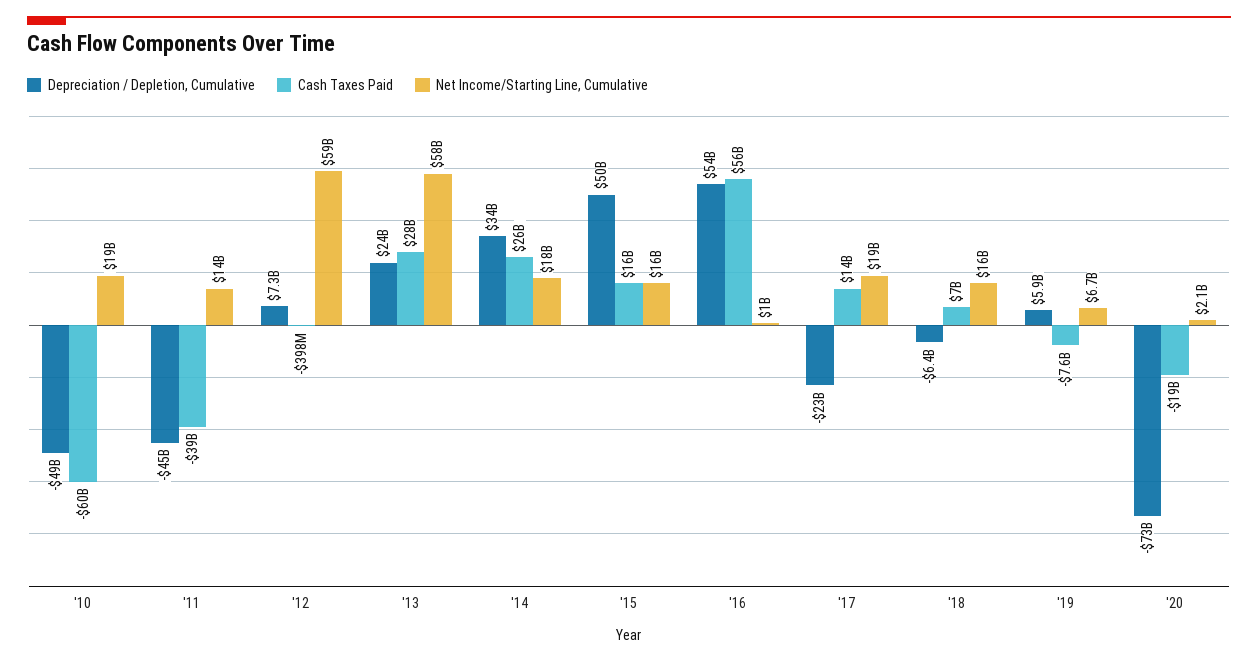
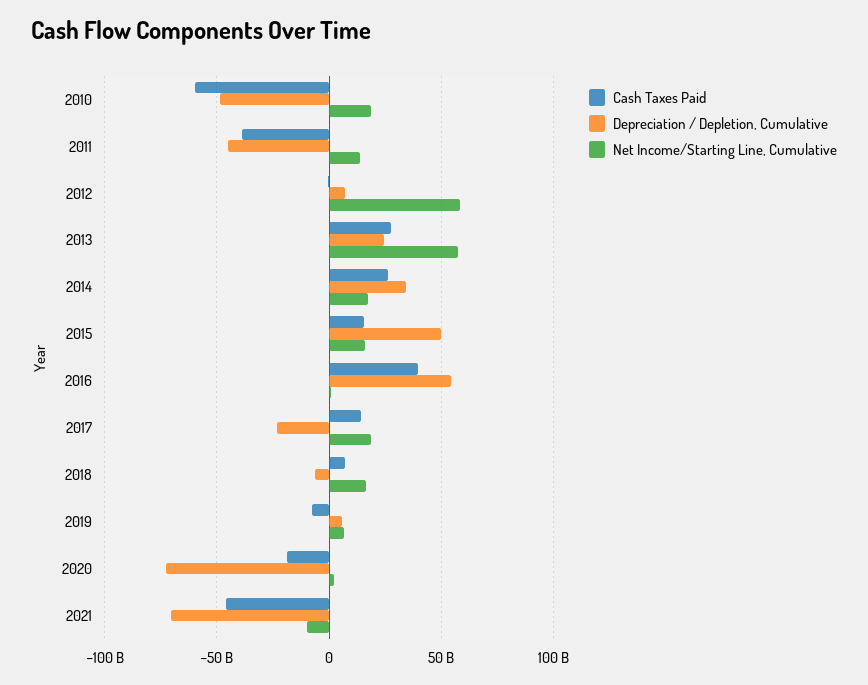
Cash Taxes Paid, '16: 56000000000 -> 40000000000
Cash Taxes Paid, 2021: none -> -45000000000
Depreciation / Depletion, Cumulative, 2021: none -> -70000000000
Net Income/Starting Line, Cumulative, 2021: none -> -10000000000

